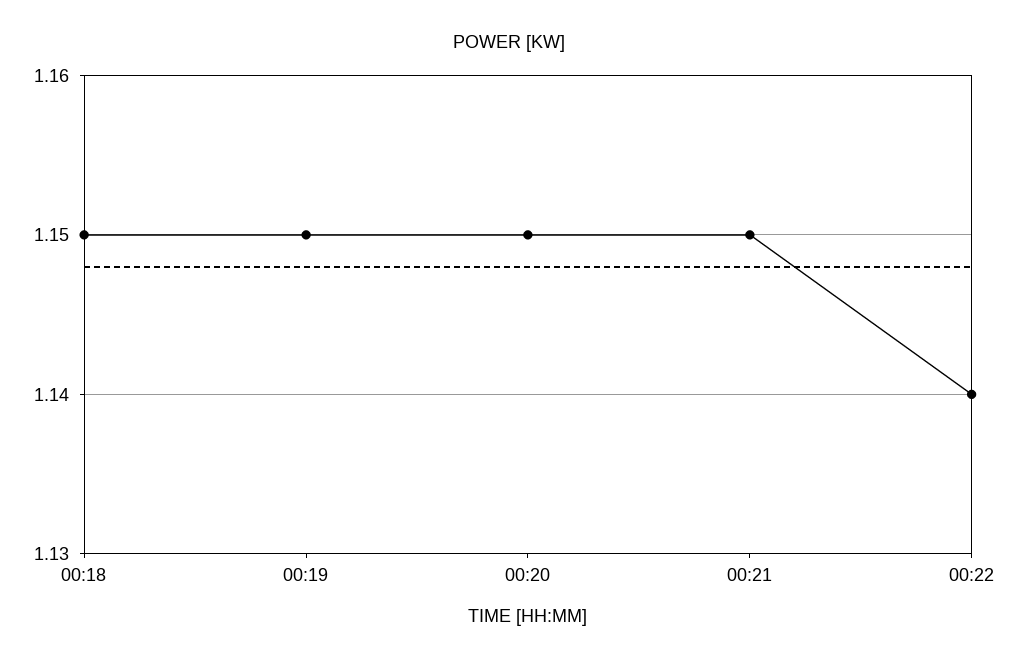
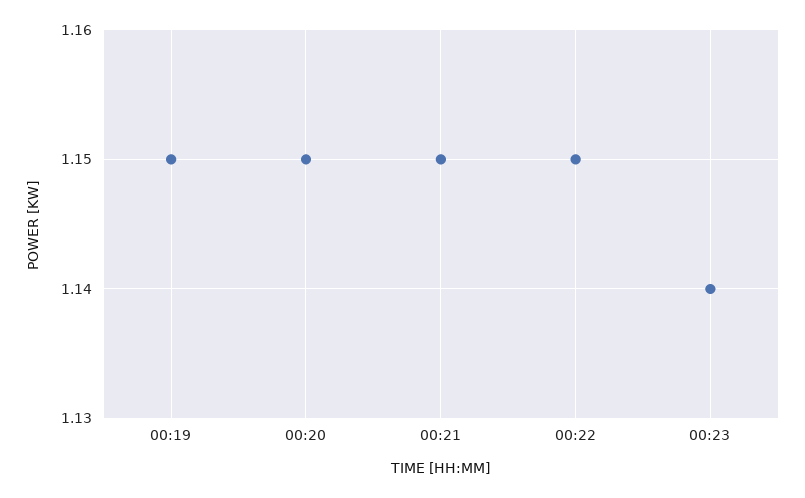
00:18: 1.15 -> none
00:22: 1.14 -> 1.15
00:23: none -> 1.14

